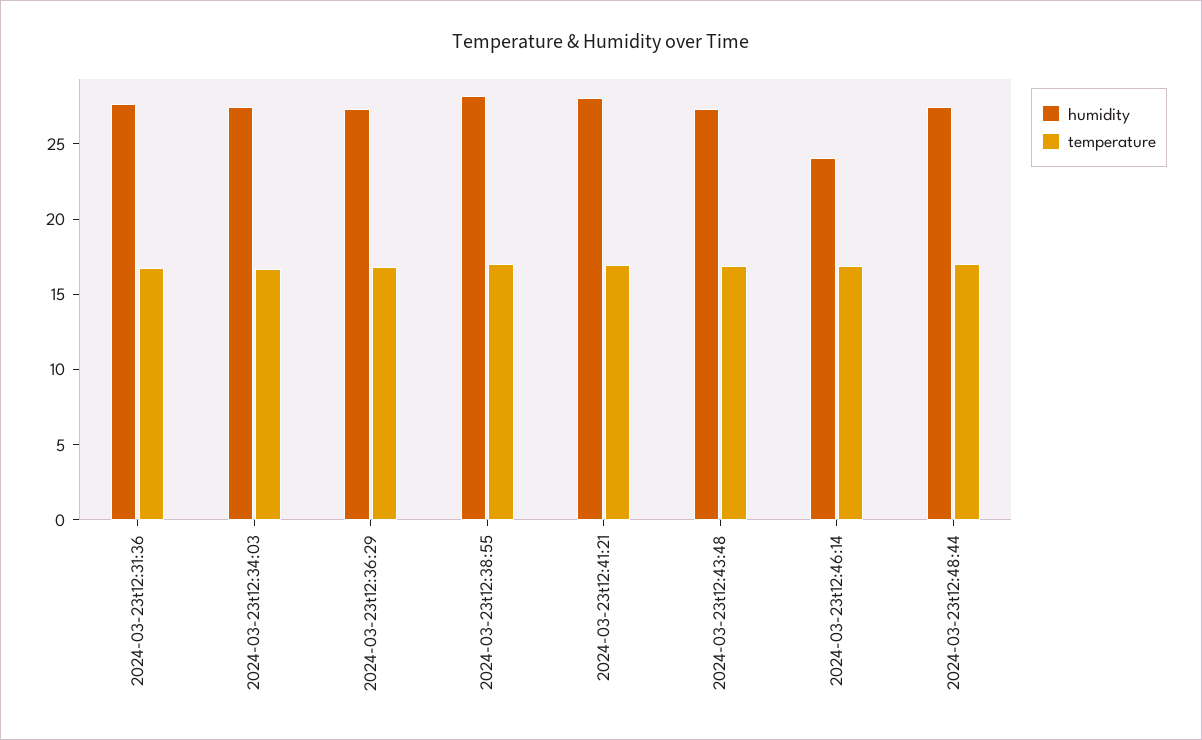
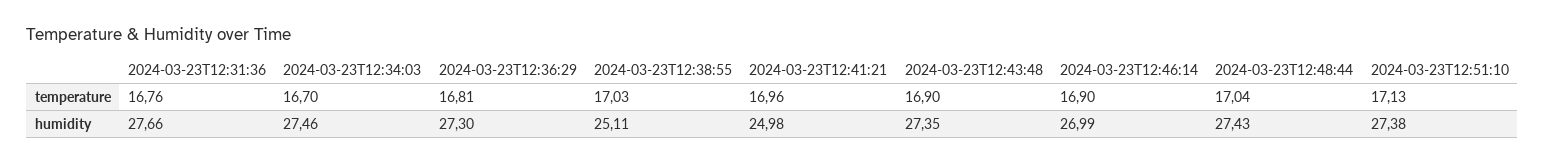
humidity, 2024-03-23t12:38:55: 28 -> 25.11
humidity, 2024-03-23t12:41:21: 28 -> 24.98
humidity, 2024-03-23t12:46:14: 24 -> 26.99
temperature, 2024-03-23T12:51:10: none -> 17.13
humidity, 2024-03-23T12:51:10: none -> 27.38

